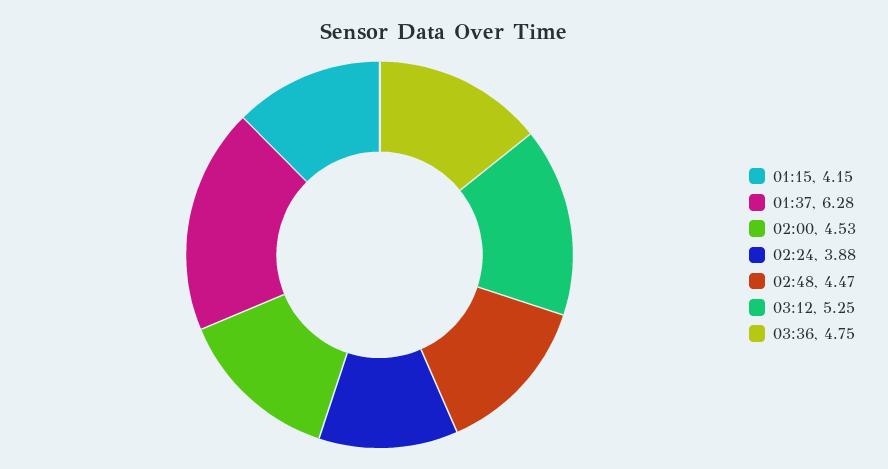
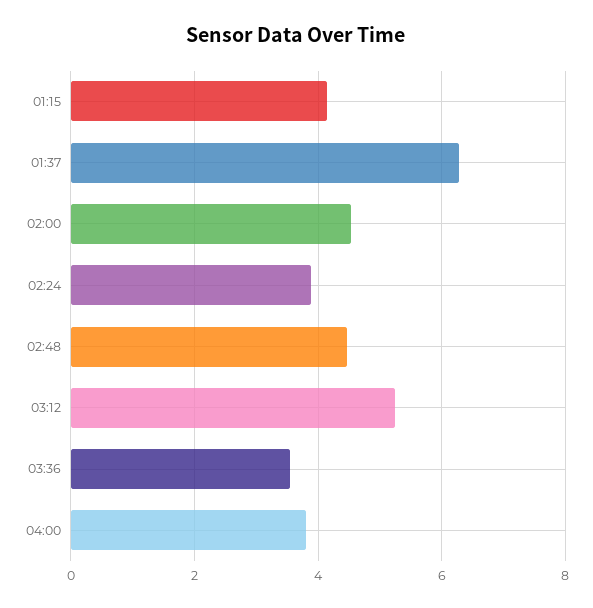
03:36: 4.75 -> 3.6
04:00: none -> 3.8

